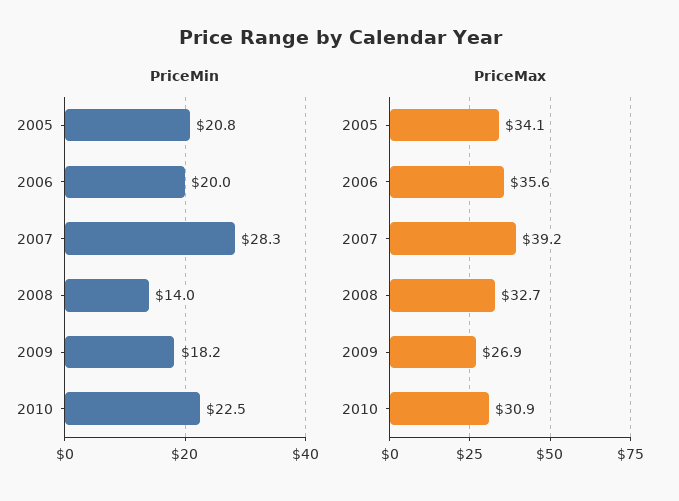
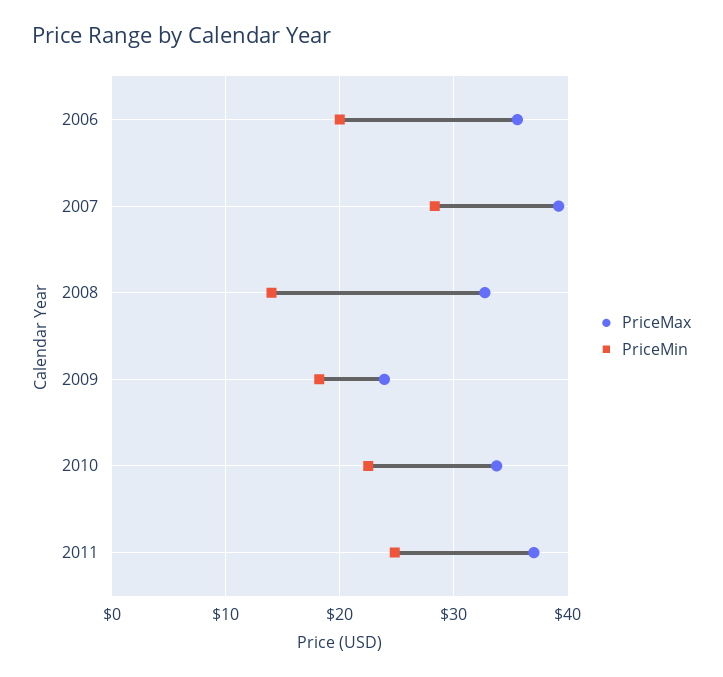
PriceMin, 2005: 20.8 -> none
PriceMax, 2005: 34.1 -> none
PriceMax, 2009: 26.9 -> 24
PriceMax, 2010: 30.9 -> 34
PriceMax, 2011: none -> 37
PriceMin, 2011: none -> 25

